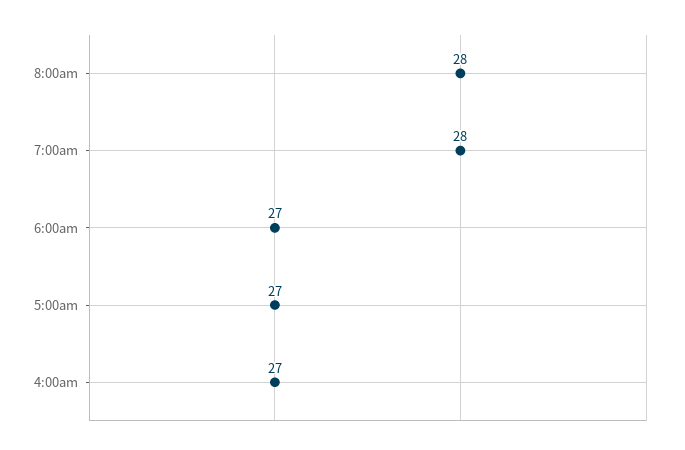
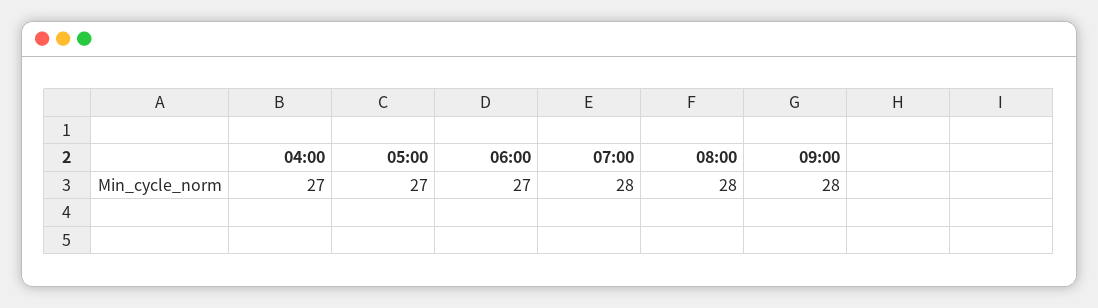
09:00: none -> 28

